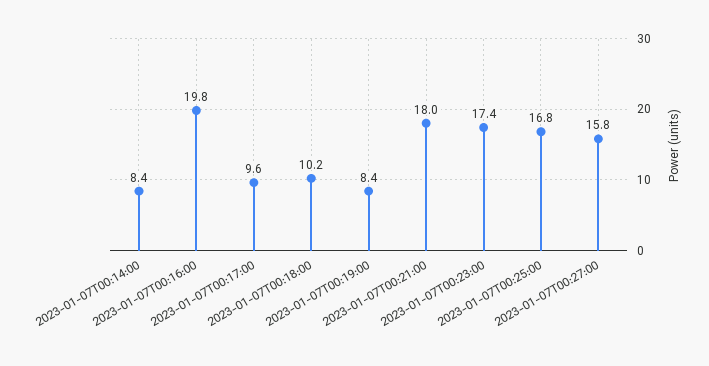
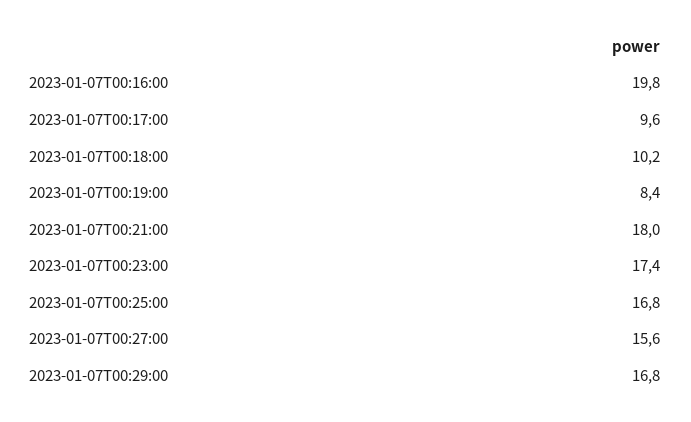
2023-01-07T00:14:00: 8.4 -> none
2023-01-07T00:27:00: 15.8 -> 15.6
2023-01-07T00:29:00: none -> 16.8

